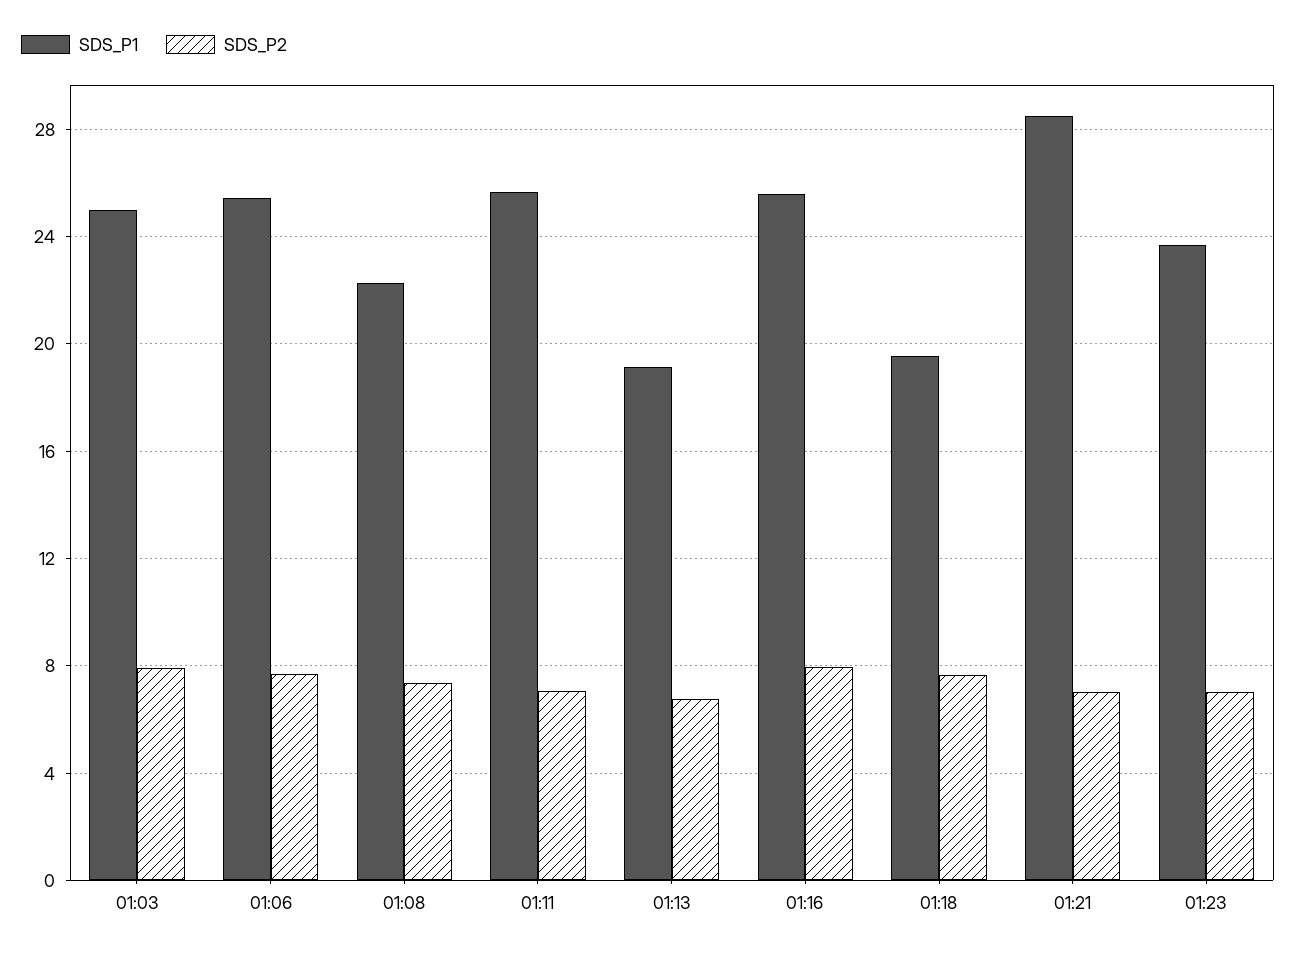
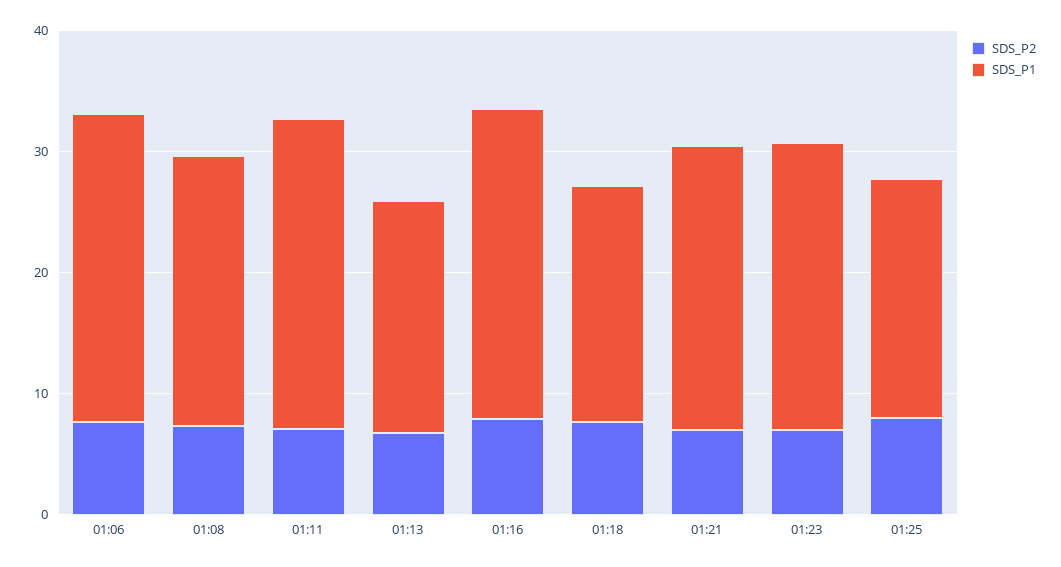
SDS_P1, 01:03: 25 -> none
SDS_P2, 01:03: 8 -> none
SDS_P1, 01:21: 28.5 -> 24
SDS_P2, 01:25: none -> 8
SDS_P1, 01:25: none -> 20

